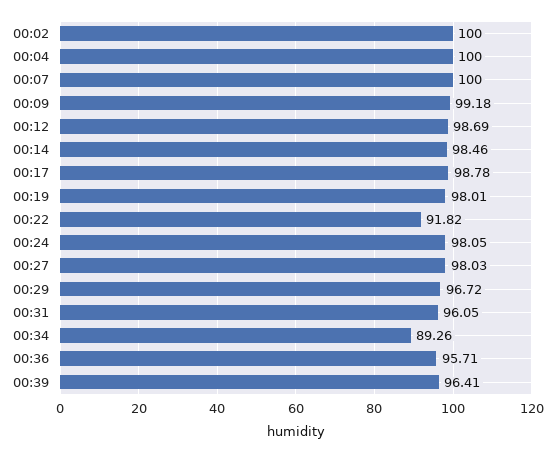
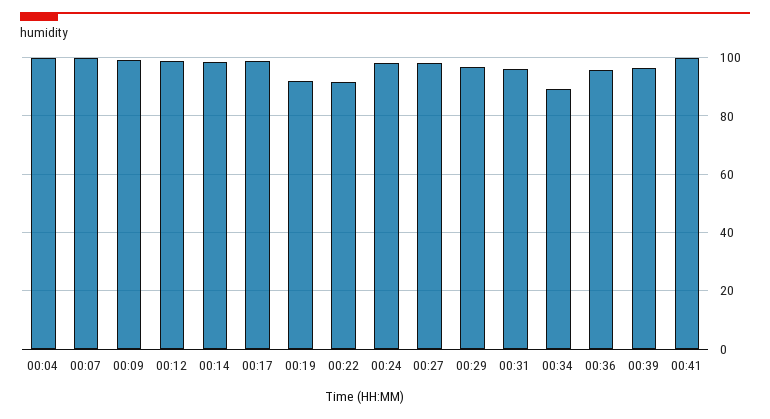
00:02: 100 -> none
00:19: 98.01 -> 92.5
00:41: none -> 100

